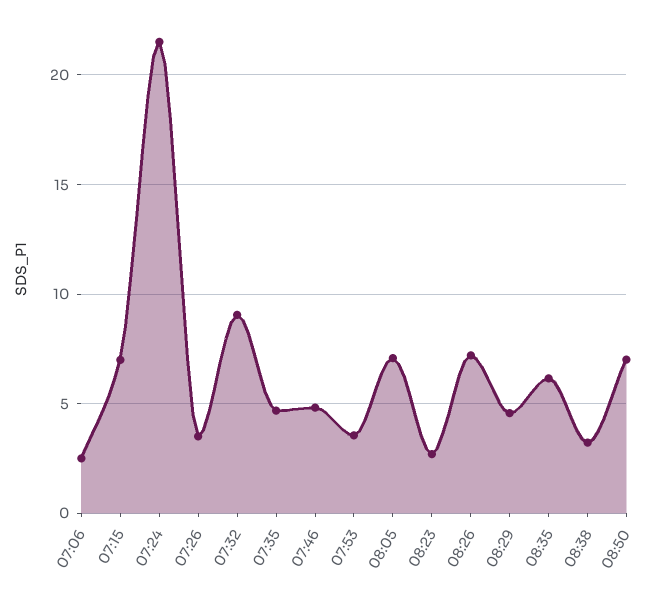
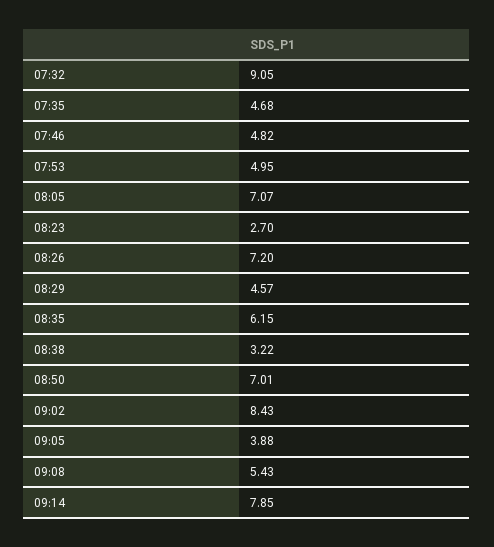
07:06: 2.5 -> none
07:15: 7 -> none
07:24: 21.5 -> none
07:26: 3.5 -> none
07:53: 3.5 -> 4.95
09:02: none -> 8.43
09:05: none -> 3.88
09:08: none -> 5.43
09:14: none -> 7.85

